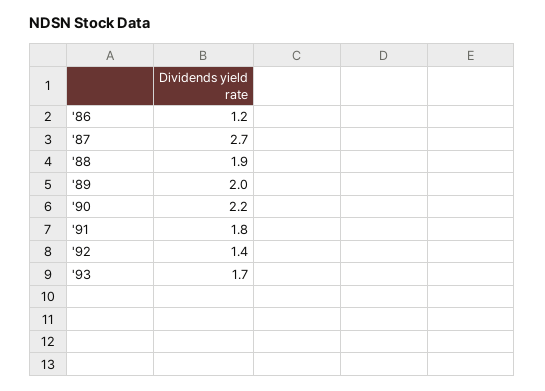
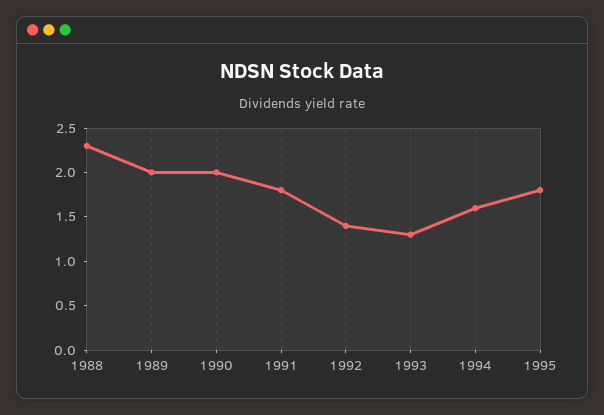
'86: 1.2 -> none
'87: 2.7 -> none
'88: 1.9 -> 2.3
'90: 2.2 -> 2
'93: 1.7 -> 1.3
1994: none -> 1.6
1995: none -> 1.8

